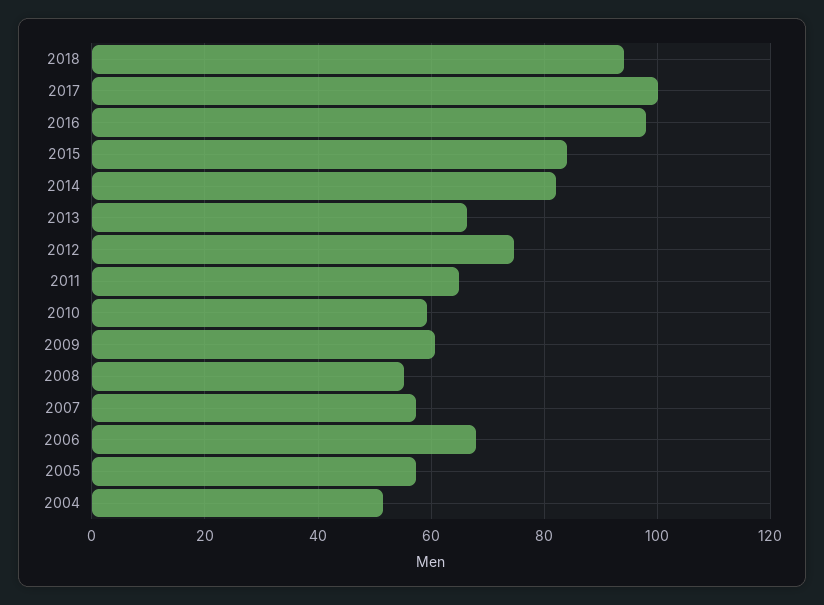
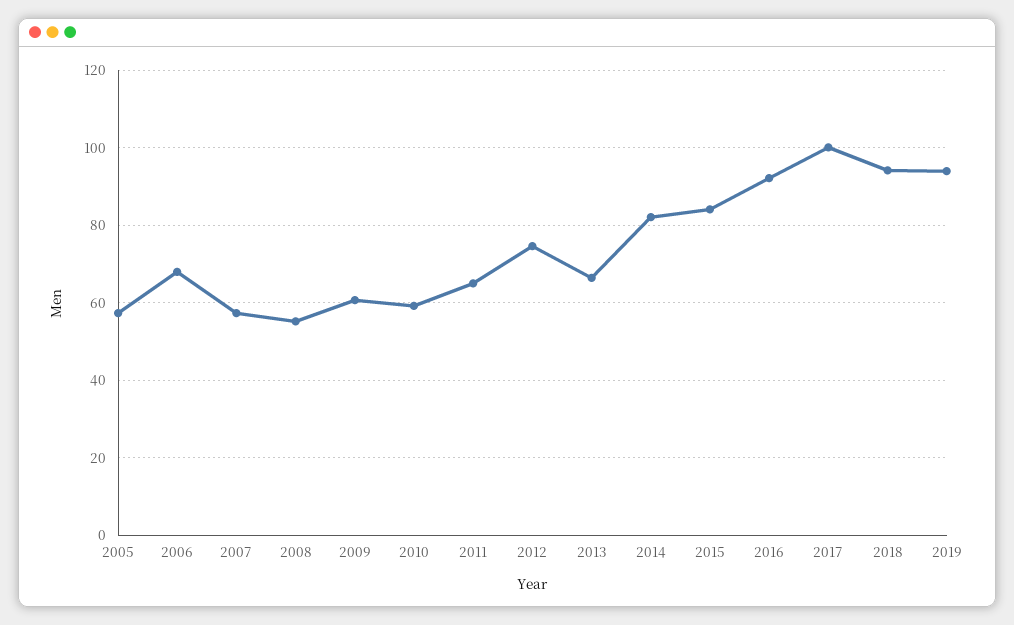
2016: 98 -> 92
2004: 52 -> none
2019: none -> 94

